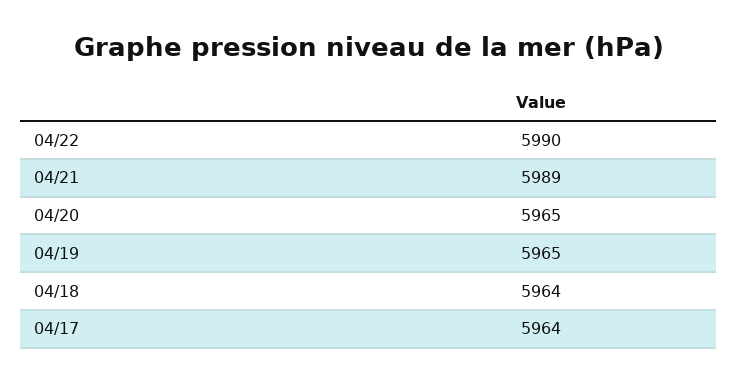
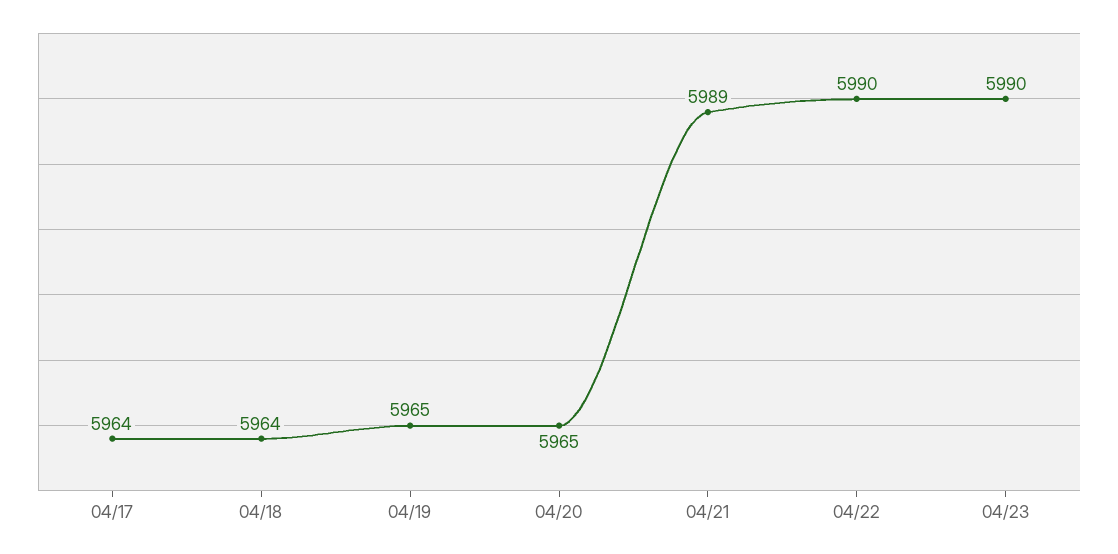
04/23: none -> 5990

